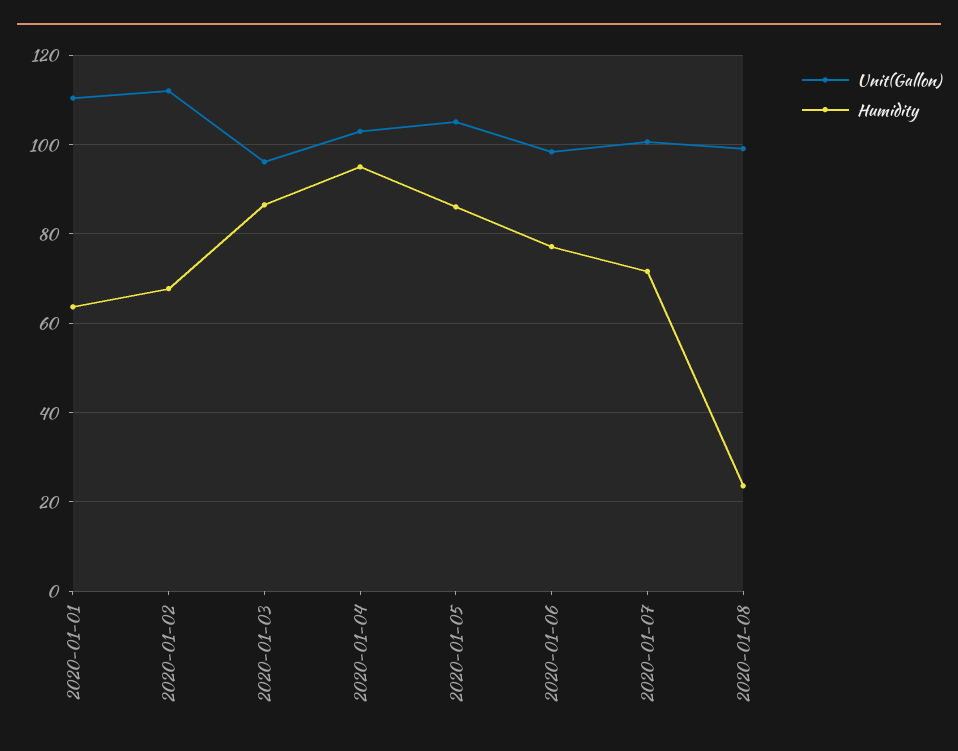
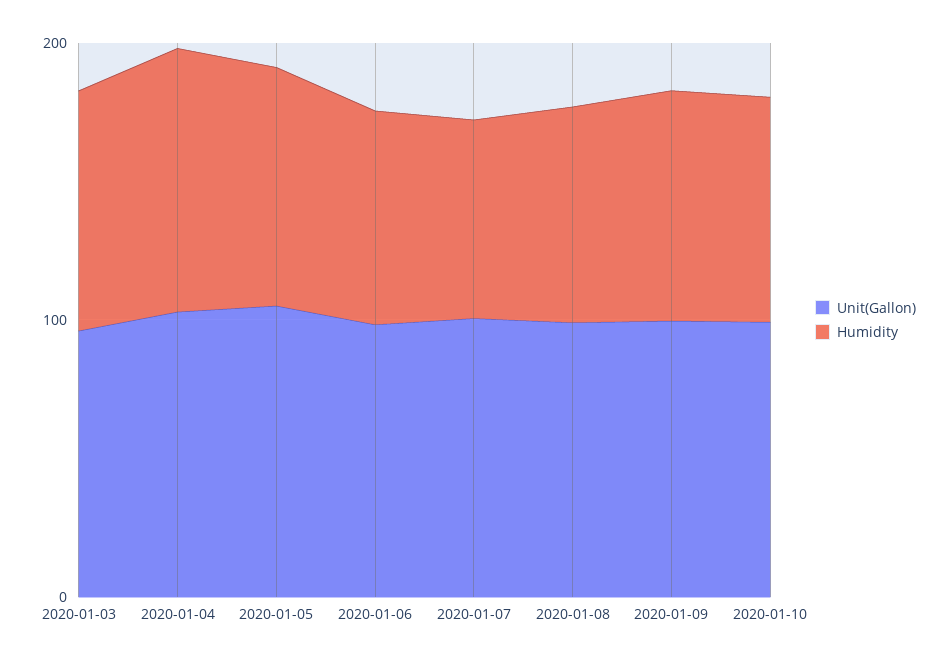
Unit(Gallon), 2020-01-01: 110 -> none
Humidity, 2020-01-01: 64 -> none
Unit(Gallon), 2020-01-02: 112 -> none
Humidity, 2020-01-02: 68 -> none
Humidity, 2020-01-08: 24 -> 80
Unit(Gallon), 2020-01-09: none -> 100
Humidity, 2020-01-09: none -> 80
Unit(Gallon), 2020-01-10: none -> 100
Humidity, 2020-01-10: none -> 80

